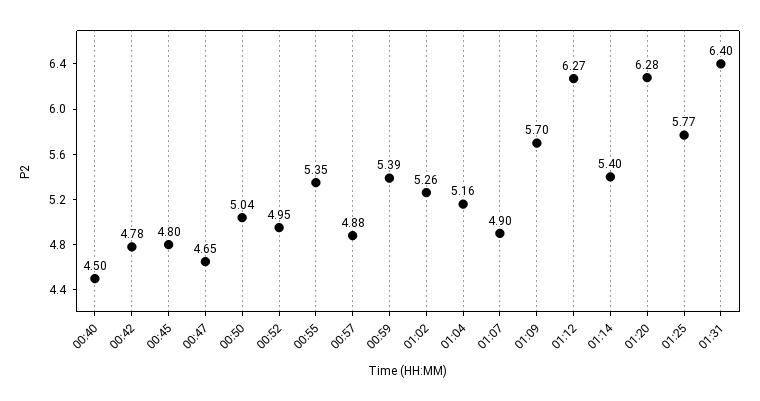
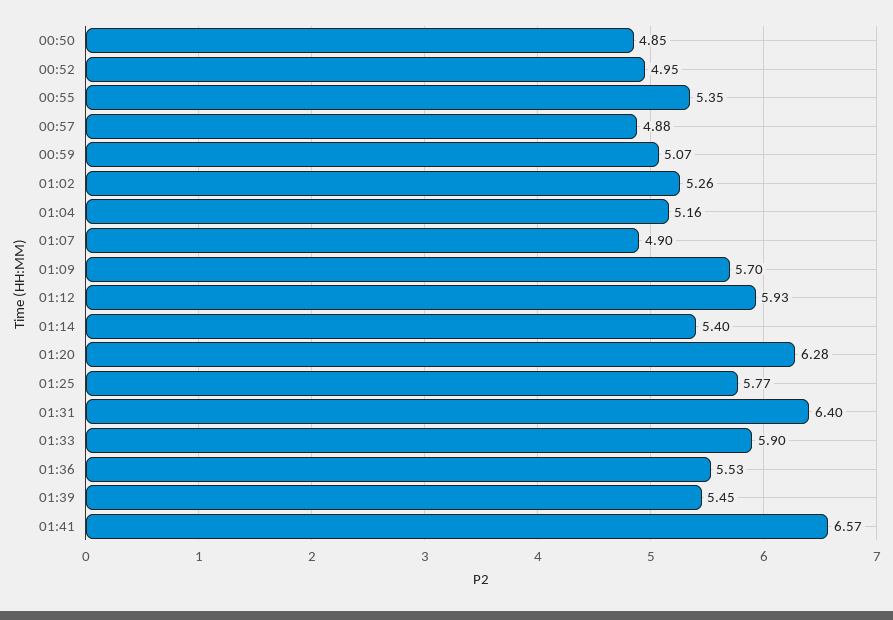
00:40: 4.5 -> none
00:42: 4.78 -> none
00:45: 4.8 -> none
00:47: 4.65 -> none
00:50: 5.04 -> 4.85
00:59: 5.39 -> 5.07
01:12: 6.27 -> 5.93
01:33: none -> 5.9
01:36: none -> 5.53
01:39: none -> 5.45
01:41: none -> 6.57

